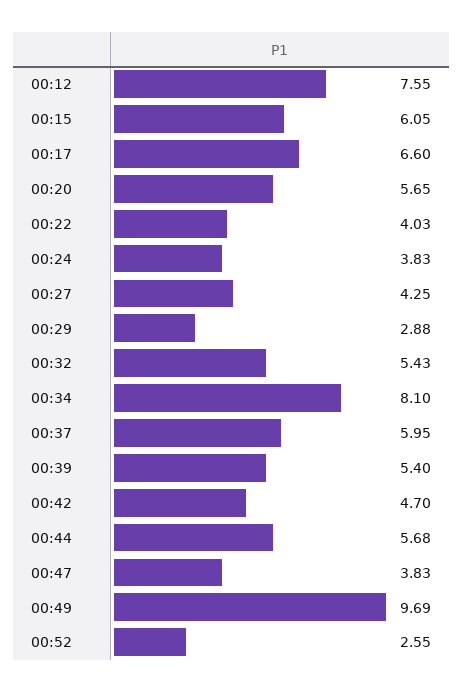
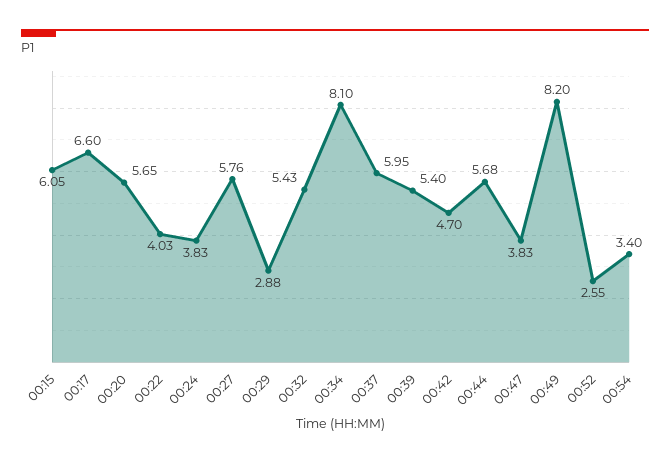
00:12: 7.55 -> none
00:27: 4.25 -> 5.76
00:49: 9.69 -> 8.2
00:54: none -> 3.4

